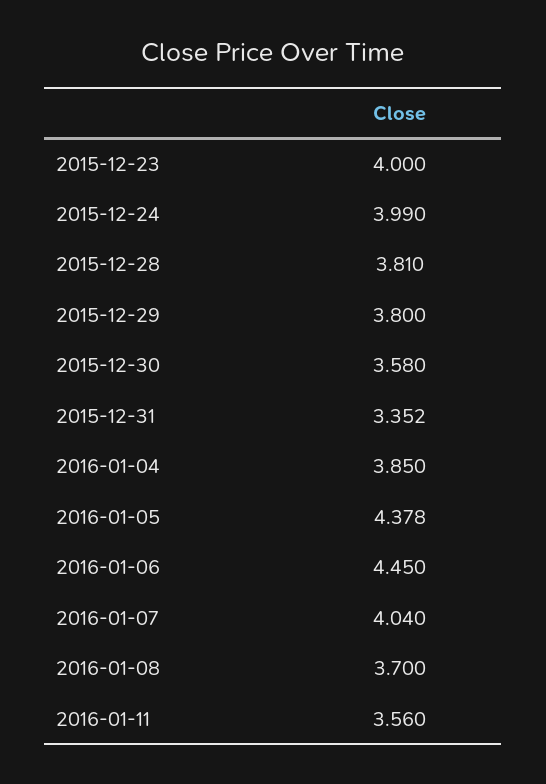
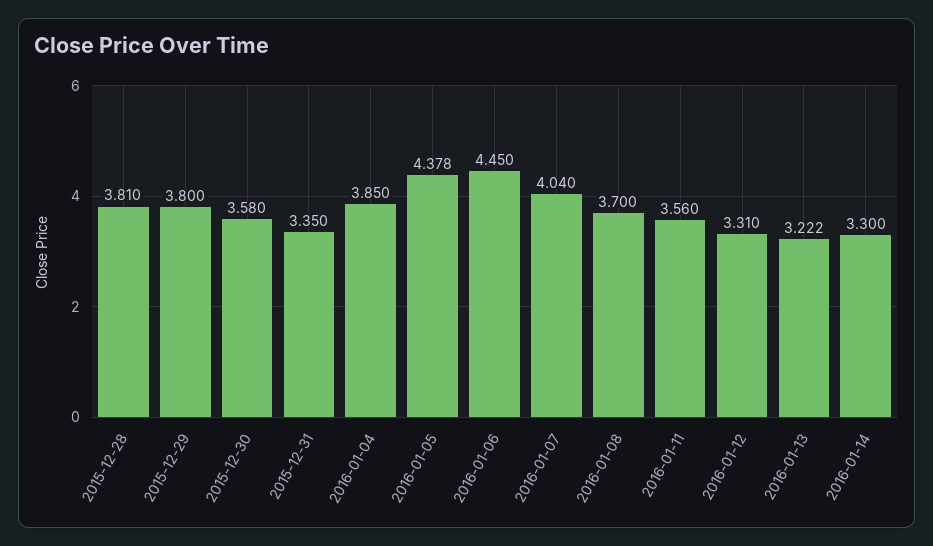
2015-12-23: 4 -> none
2015-12-24: 3.99 -> none
2015-12-31: 3.352 -> 3.35
2016-01-12: none -> 3.31
2016-01-13: none -> 3.222
2016-01-14: none -> 3.3

